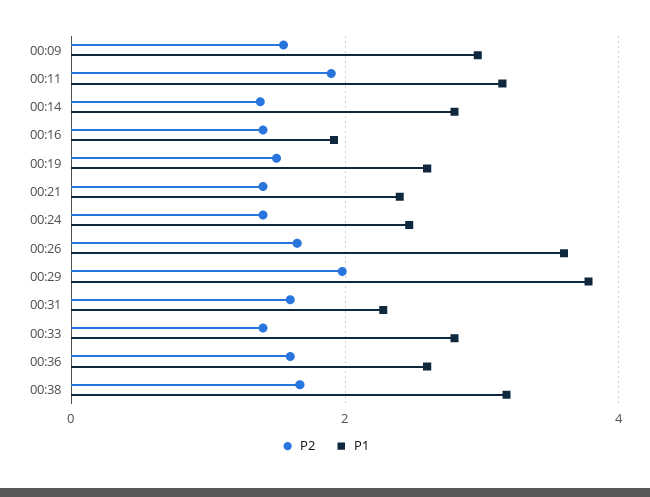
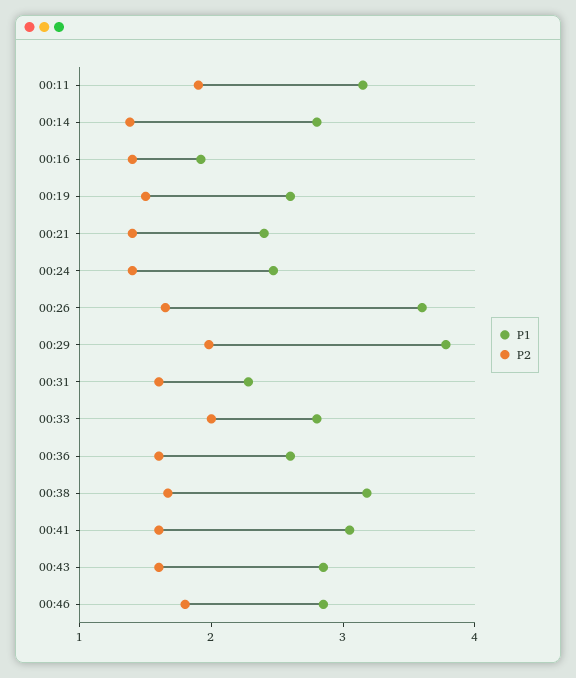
P2, 00:09: 1.6 -> none
P1, 00:09: 3 -> none
P2, 00:33: 1.4 -> 2
P1, 00:41: none -> 3
P2, 00:41: none -> 1.6
P1, 00:43: none -> 2.8
P2, 00:43: none -> 1.6
P1, 00:46: none -> 2.8
P2, 00:46: none -> 1.8

